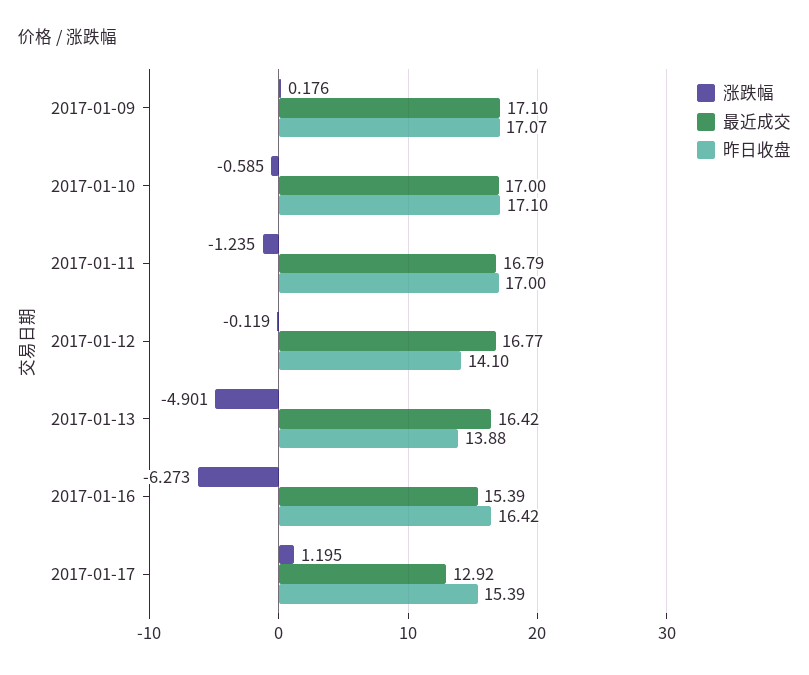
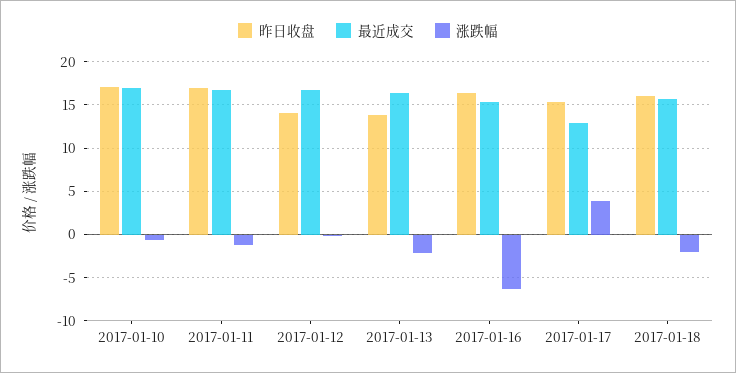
涨跌幅, 2017-01-09: 0.176 -> none
最近成交, 2017-01-09: 17.1 -> none
昨日收盘, 2017-01-09: 17.07 -> none
涨跌幅, 2017-01-13: -4.901 -> -2
涨跌幅, 2017-01-17: 1.195 -> 4
昨日收盘, 2017-01-18: none -> 16
最近成交, 2017-01-18: none -> 16
涨跌幅, 2017-01-18: none -> -2

